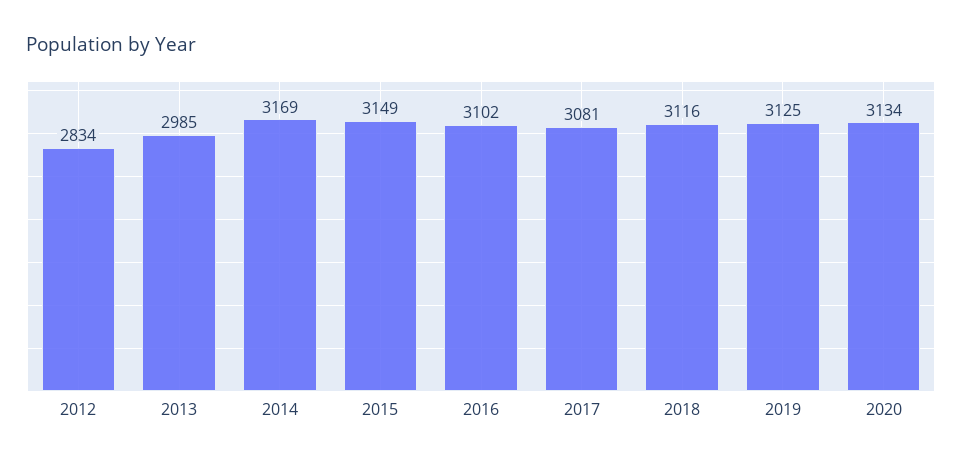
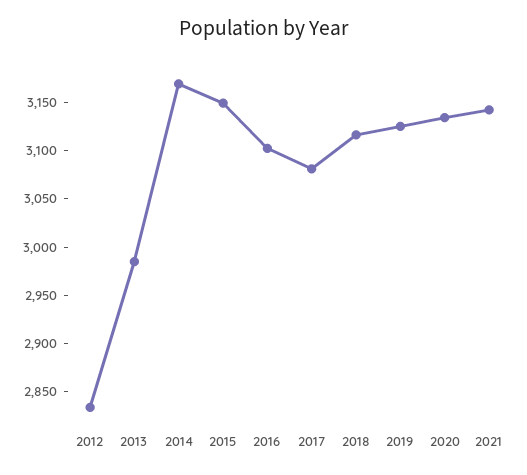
2021: none -> 3140

